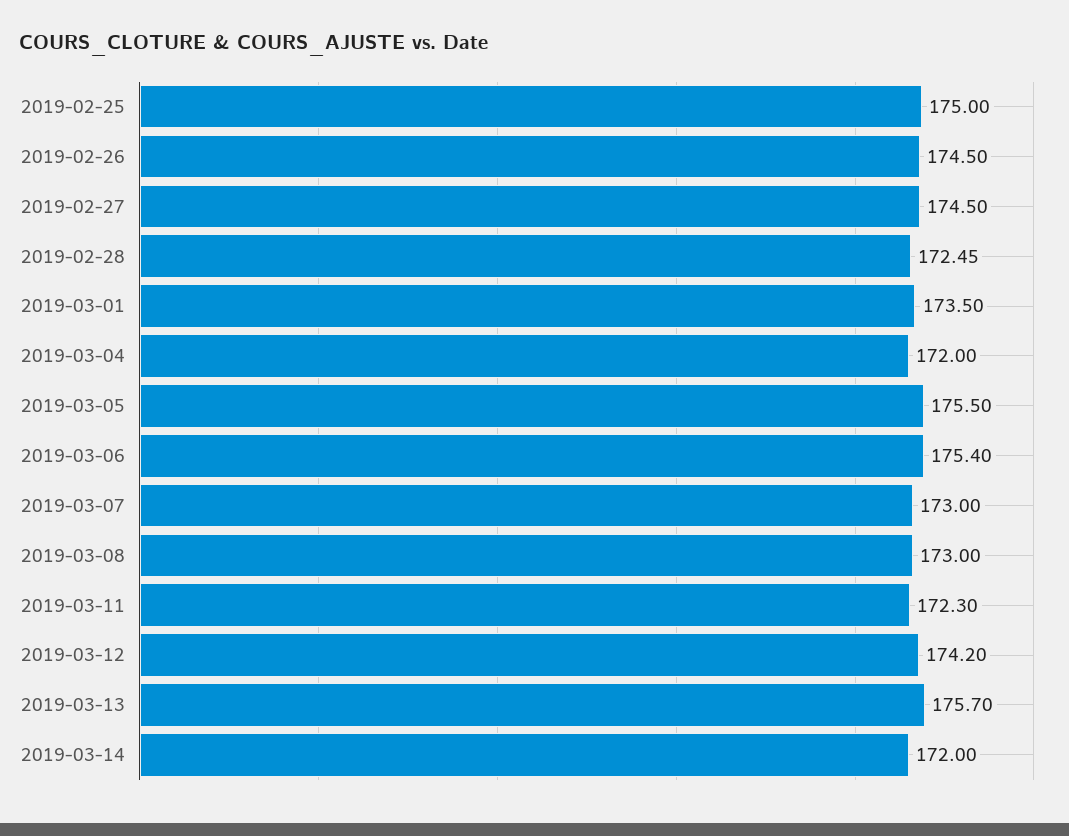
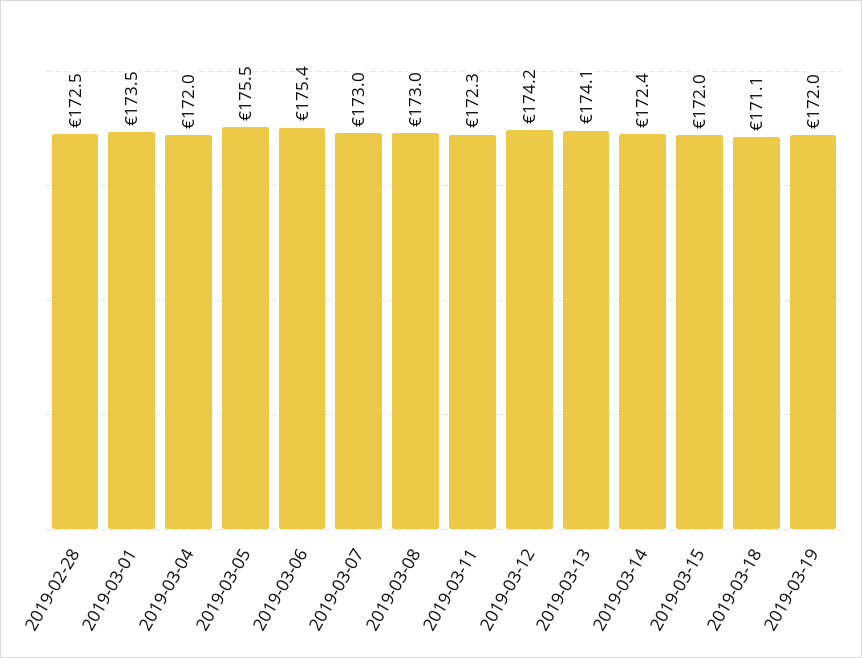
2019-02-25: 175 -> none
2019-02-26: 174.5 -> none
2019-02-27: 174.5 -> none
2019-03-13: 175.7 -> 174.1
2019-03-14: 172 -> 172.4
2019-03-15: none -> 172
2019-03-18: none -> 171.1
2019-03-19: none -> 172

